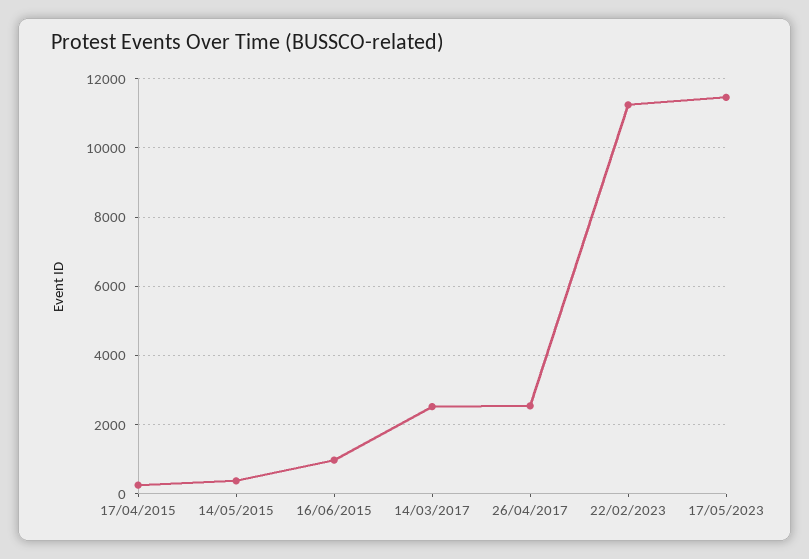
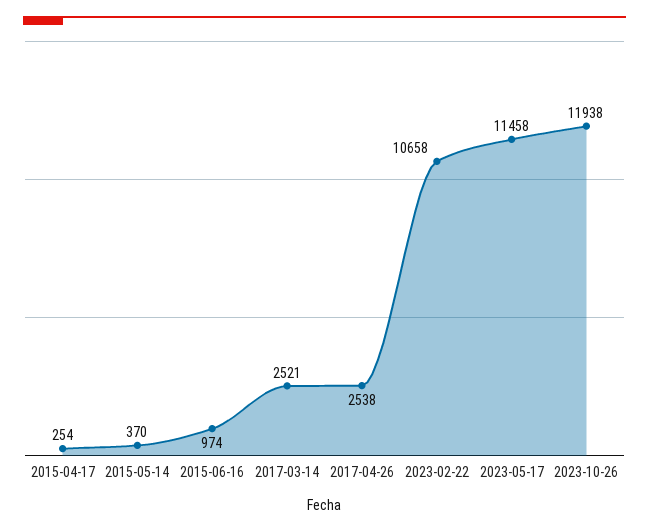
22/02/2023: 11200 -> 10658
2023-10-26: none -> 11938

